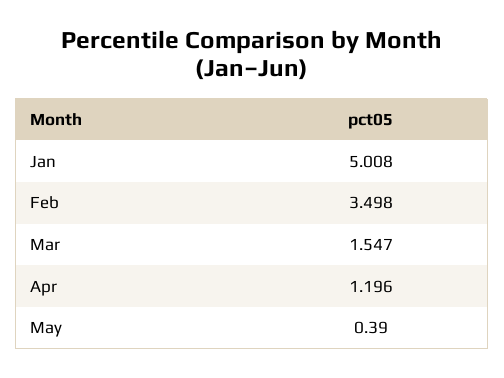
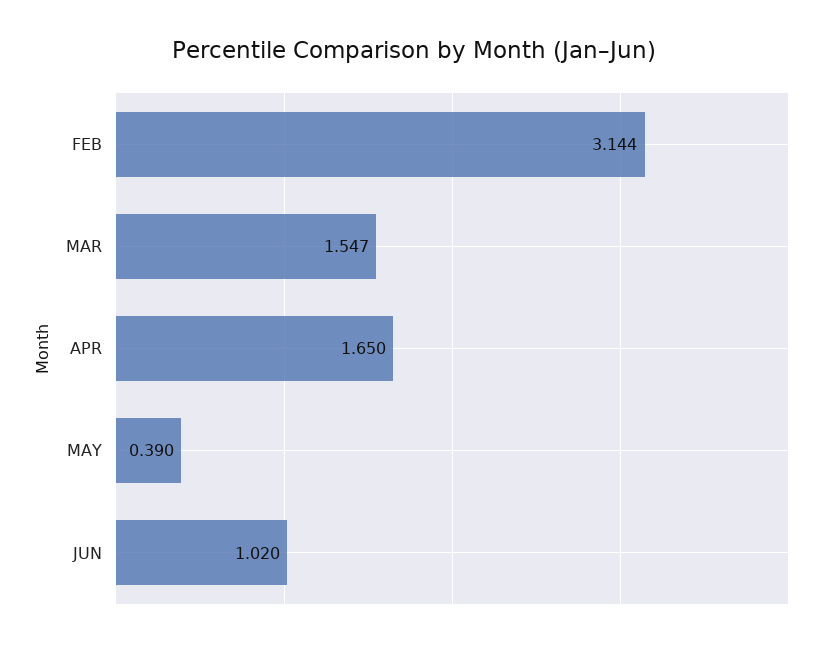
Jan: 5.008 -> none
Feb: 3.498 -> 3.144
Apr: 1.196 -> 1.65
JUN: none -> 1.02

